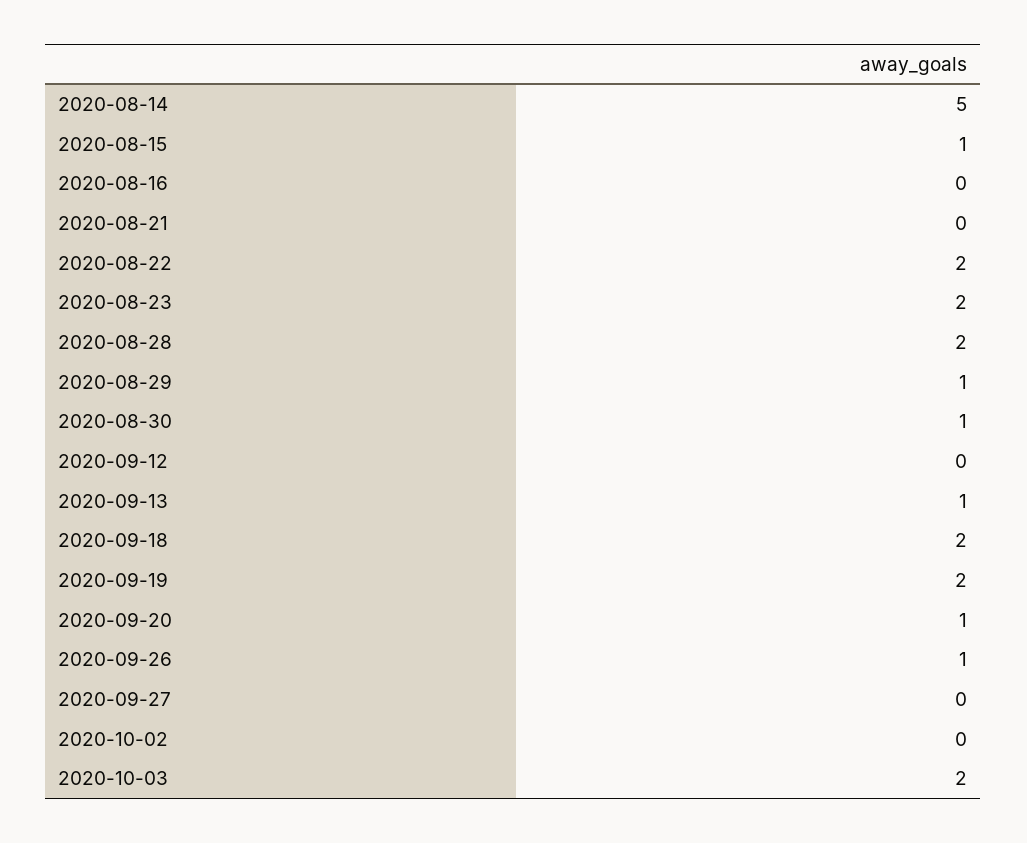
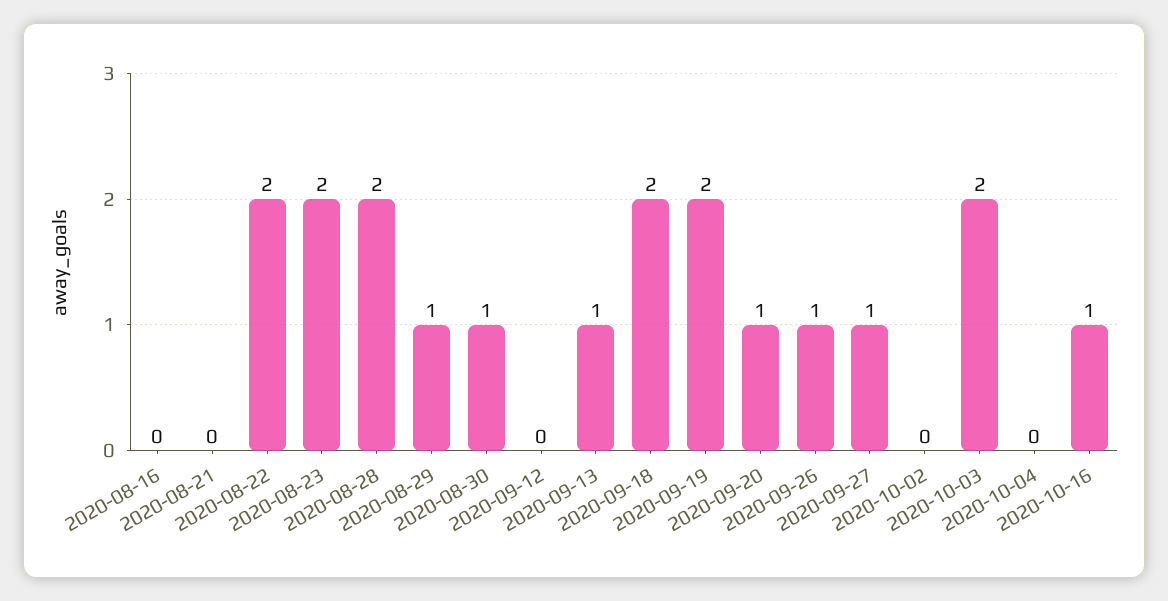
2020-08-14: 5 -> none
2020-08-15: 1 -> none
2020-09-27: 0 -> 1
2020-10-04: none -> 0
2020-10-16: none -> 1

